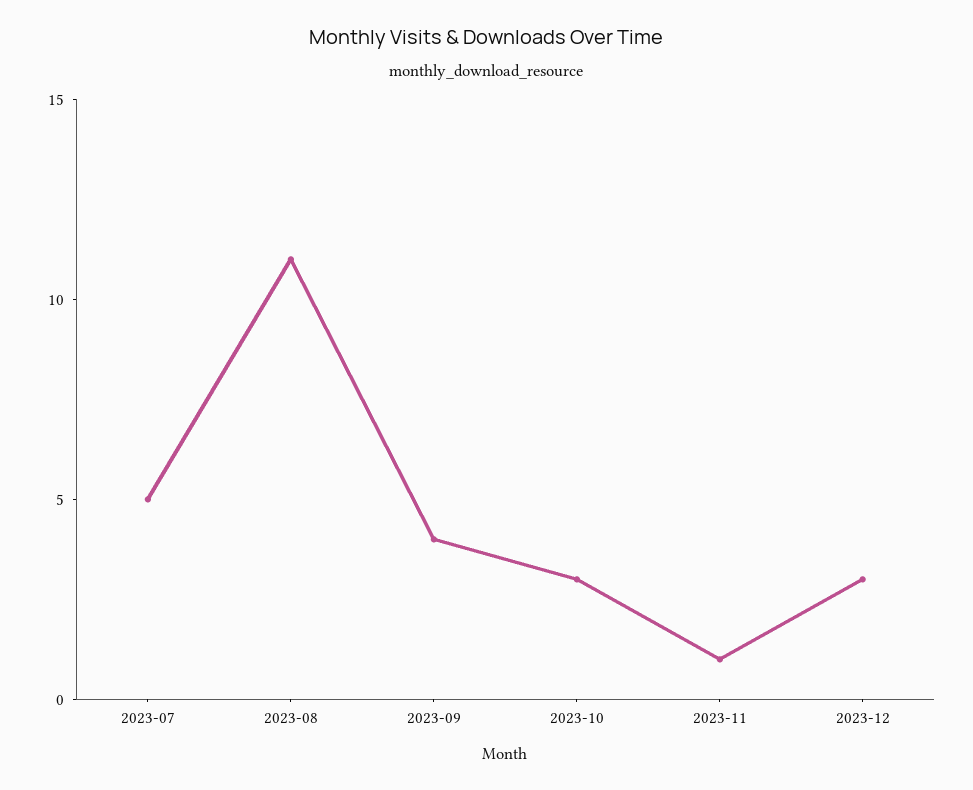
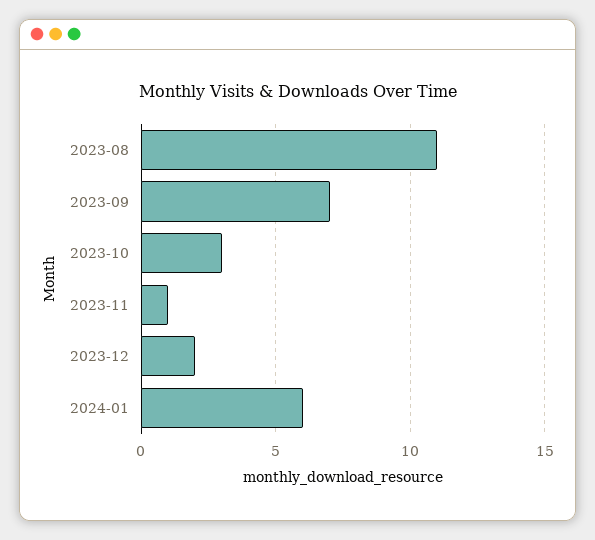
2023-07: 5 -> none
2023-09: 4 -> 7
2023-12: 3 -> 2
2024-01: none -> 6

